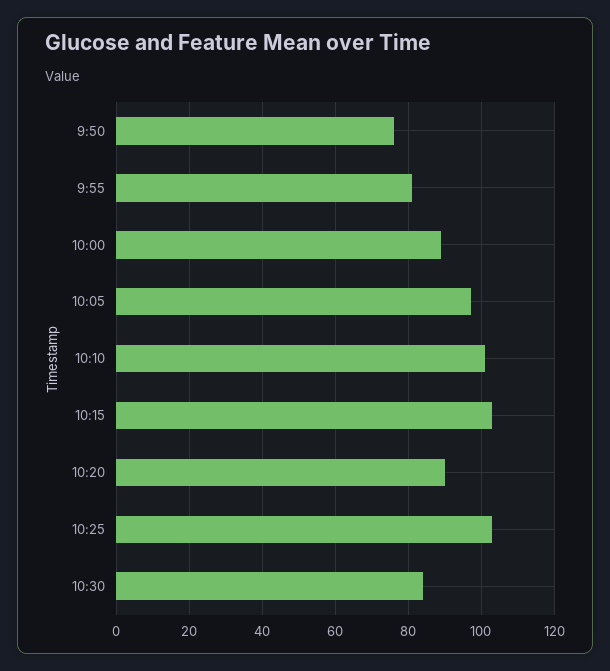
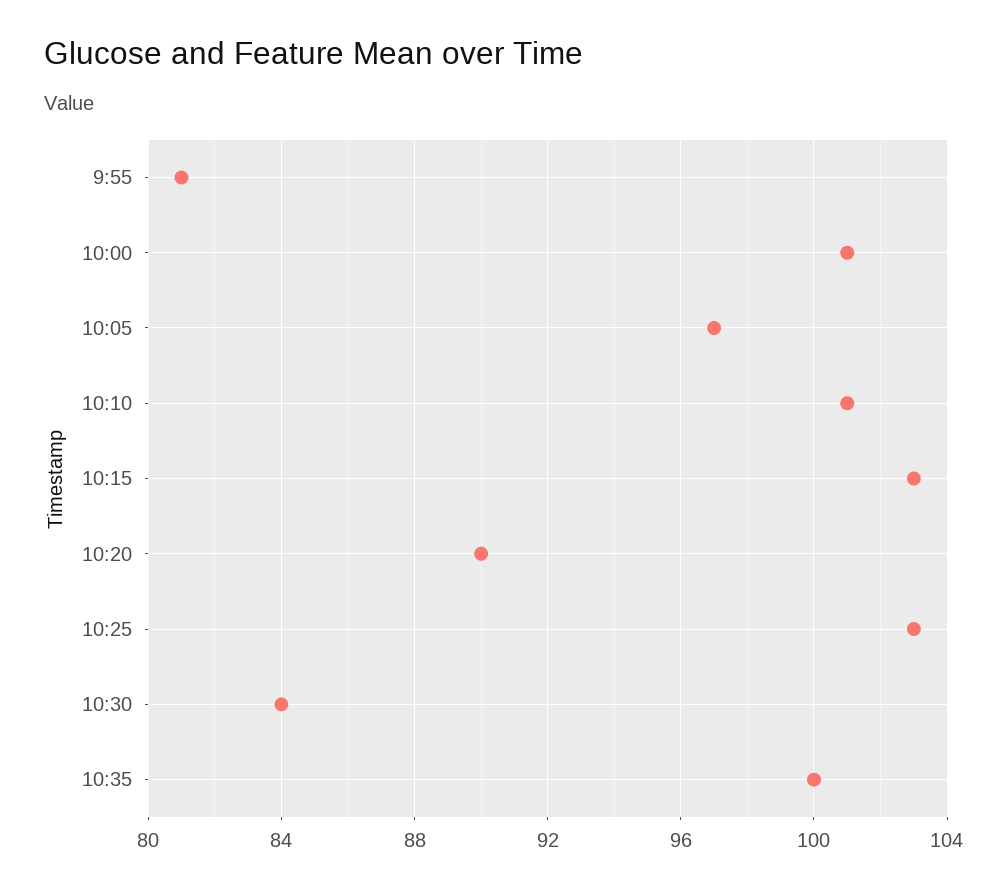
9:50: 75 -> none
10:00: 90 -> 101
10:35: none -> 100

